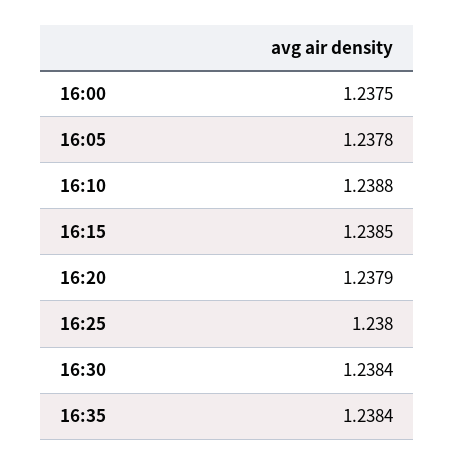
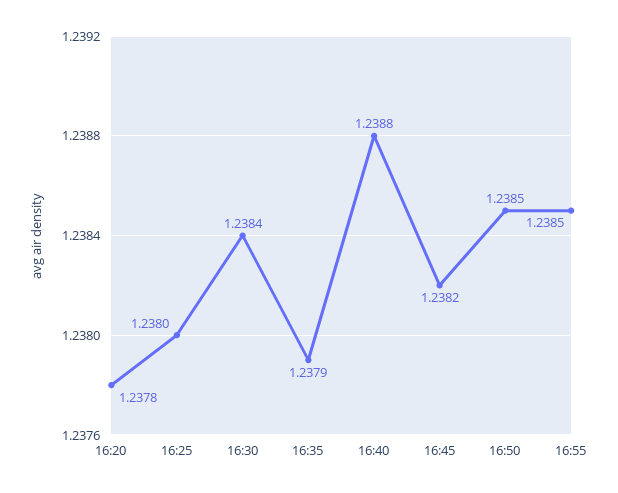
16:00: 1.2375 -> none
16:05: 1.2378 -> none
16:10: 1.2388 -> none
16:15: 1.2385 -> none
16:20: 1.2379 -> 1.2378
16:35: 1.2384 -> 1.2379
16:40: none -> 1.2388
16:45: none -> 1.2382
16:50: none -> 1.2385
16:55: none -> 1.2385

